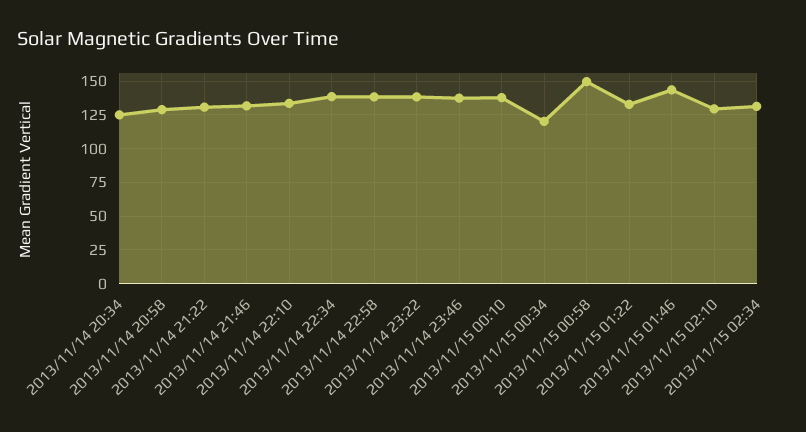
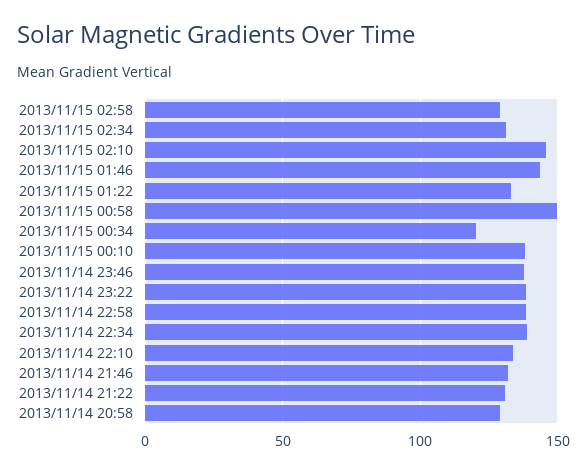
2013/11/14 20:34: 125 -> none
2013/11/15 02:10: 130 -> 145
2013/11/15 02:58: none -> 130

